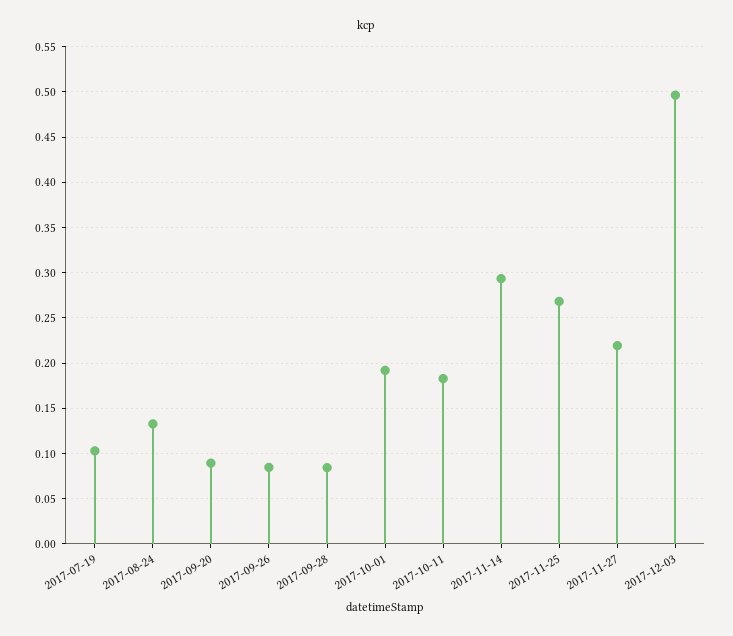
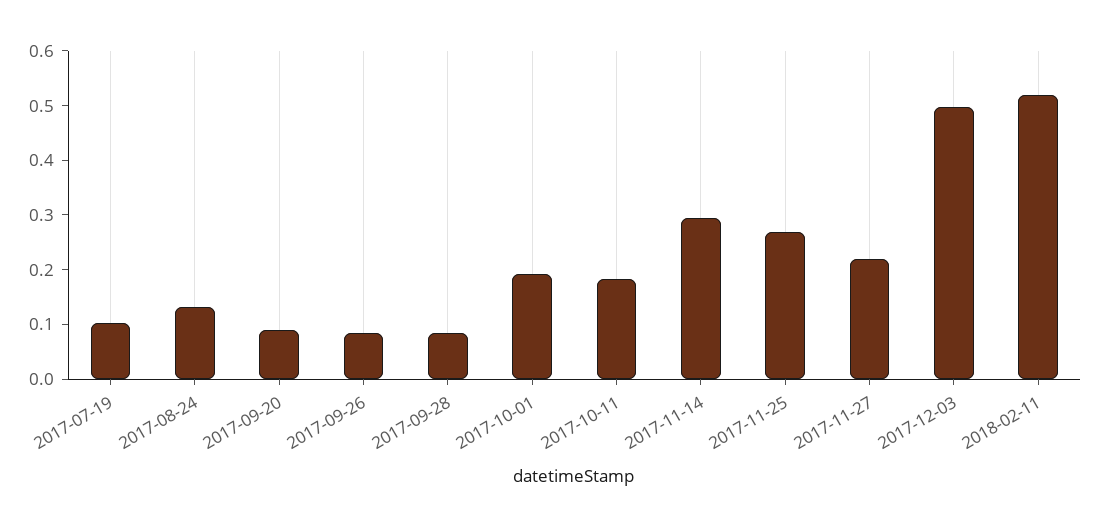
2018-02-11: none -> 0.52

